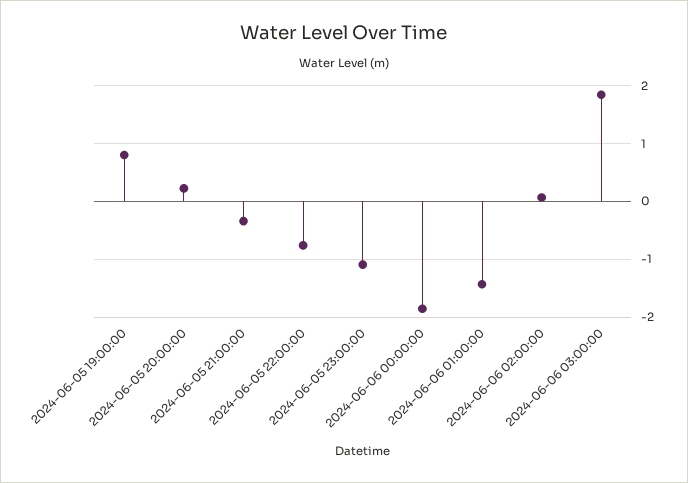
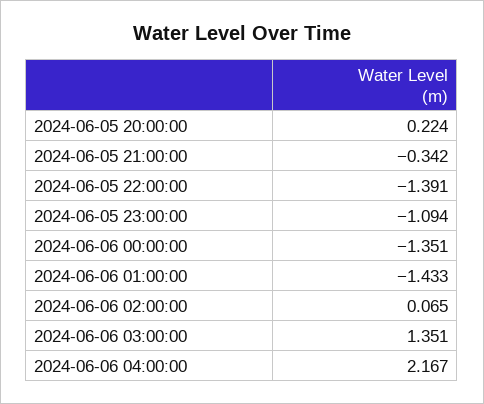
2024-06-05 19:00:00: 0.8 -> none
2024-06-05 22:00:00: -0.8 -> -1.391
2024-06-06 00:00:00: -1.8 -> -1.351
2024-06-06 03:00:00: 1.8 -> 1.351
2024-06-06 04:00:00: none -> 2.167

